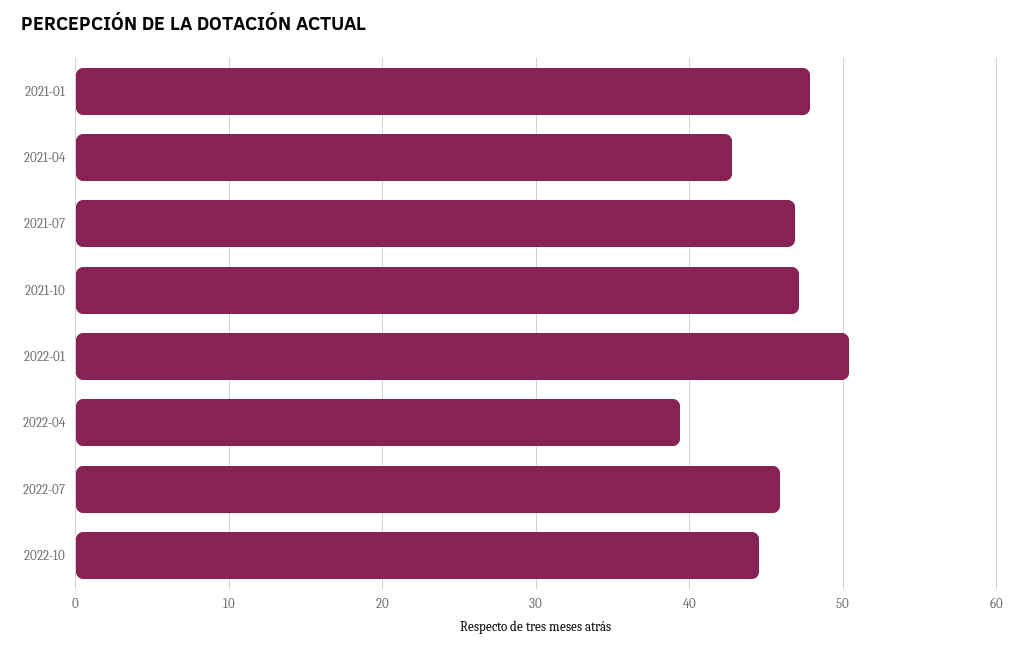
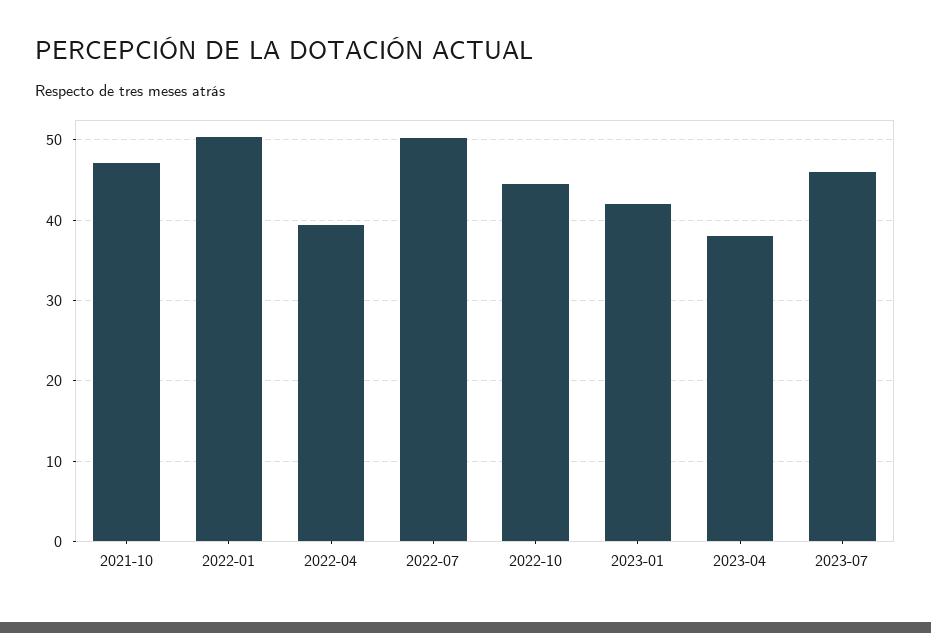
2021-01: 48 -> none
2021-04: 43 -> none
2021-07: 47 -> none
2022-07: 46 -> 50
2023-01: none -> 42
2023-04: none -> 38
2023-07: none -> 46

